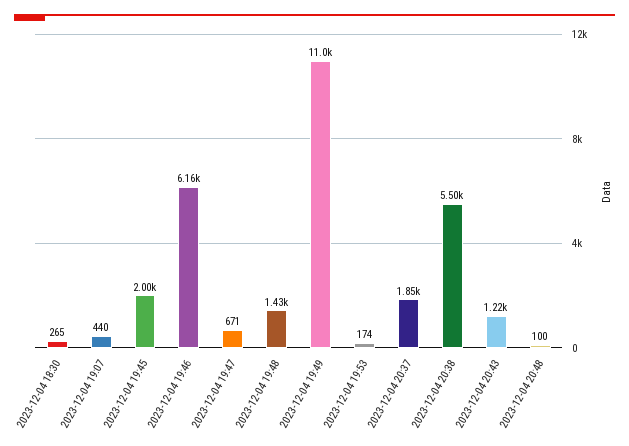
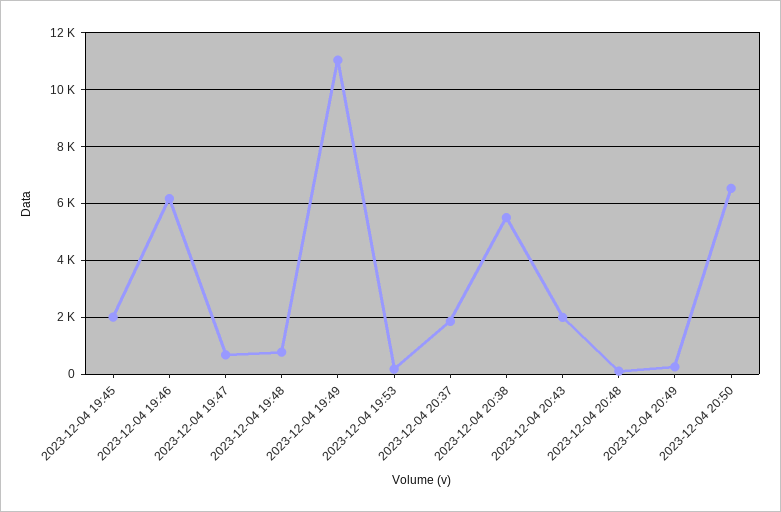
2023-12-04 18:30: 265 -> none
2023-12-04 19:07: 440 -> none
2023-12-04 19:48: 1430 -> 750
2023-12-04 20:43: 1220 -> 2000
2023-12-04 20:49: none -> 250
2023-12-04 20:50: none -> 6500

